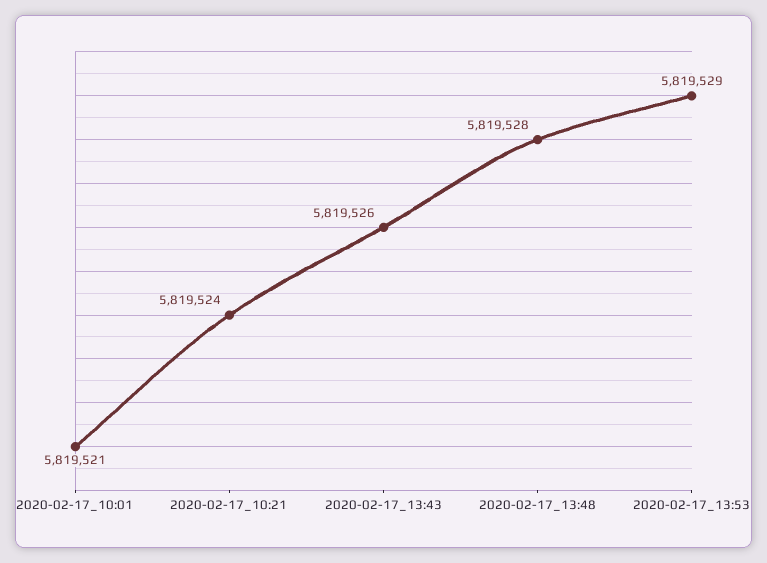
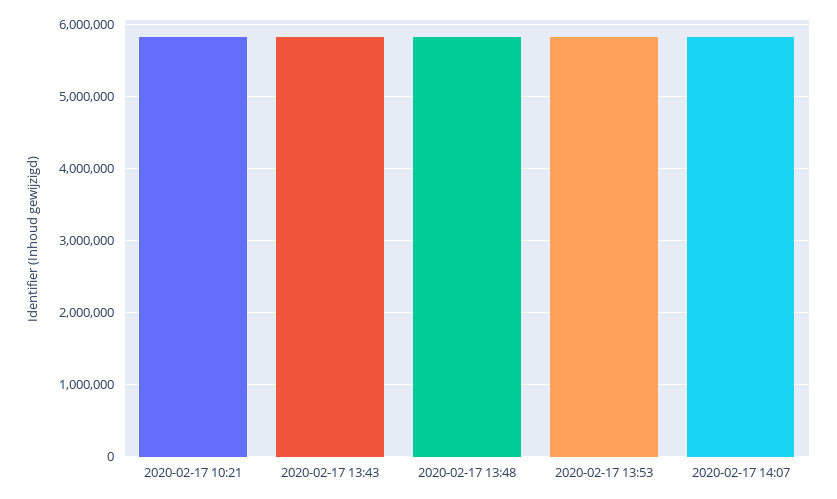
2020-02-17_10:01: 5819521 -> none
2020-02-17 14:07: none -> 5800000

